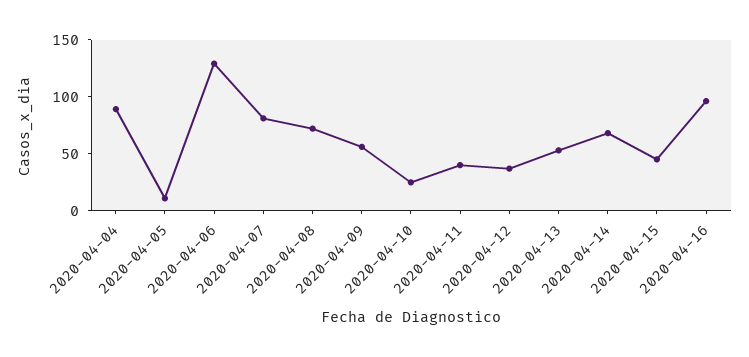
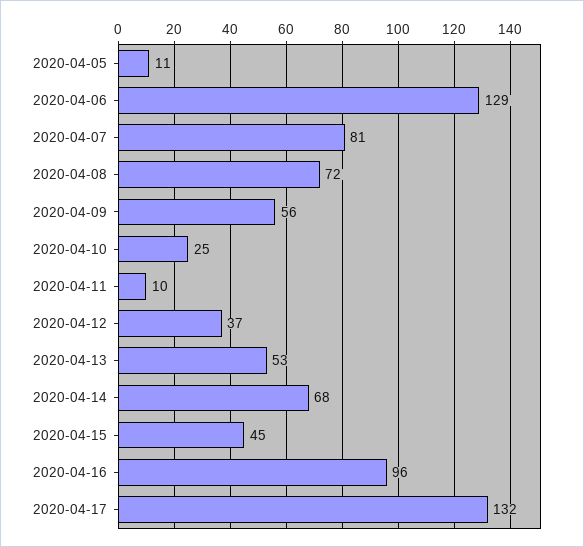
2020-04-04: 90 -> none
2020-04-11: 40 -> 10
2020-04-17: none -> 132

